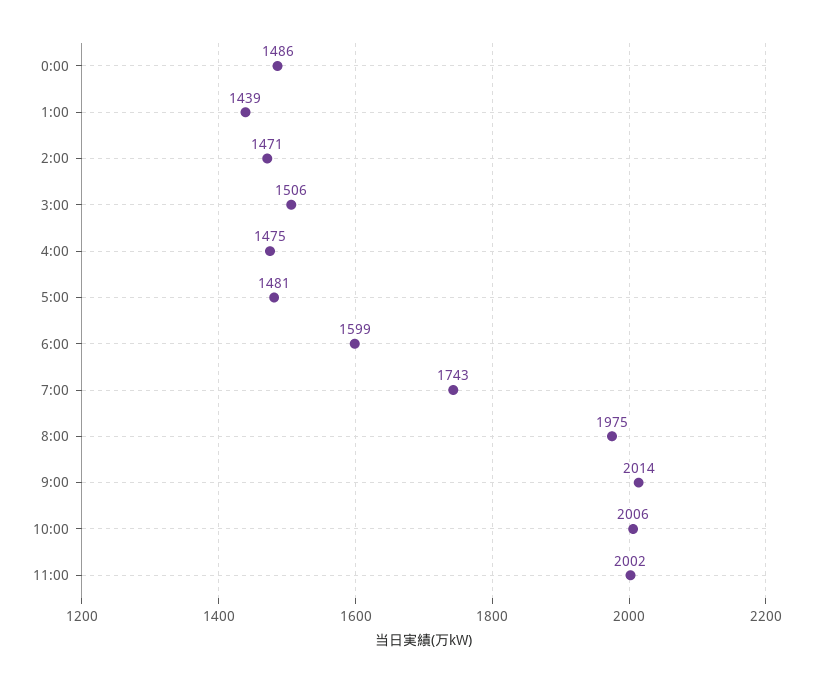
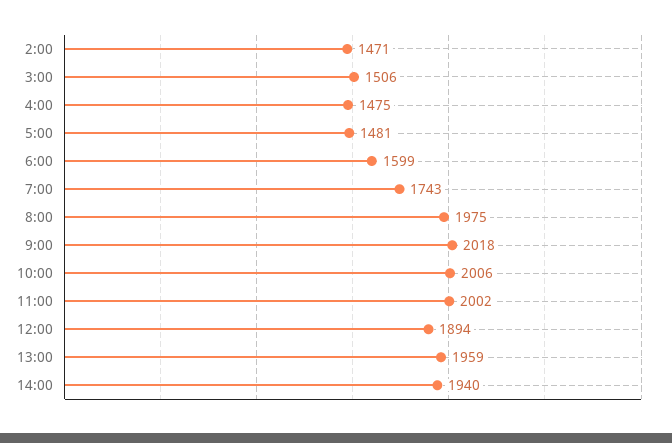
0:00: 1486 -> none
1:00: 1439 -> none
9:00: 2014 -> 2018
12:00: none -> 1894
13:00: none -> 1959
14:00: none -> 1940

